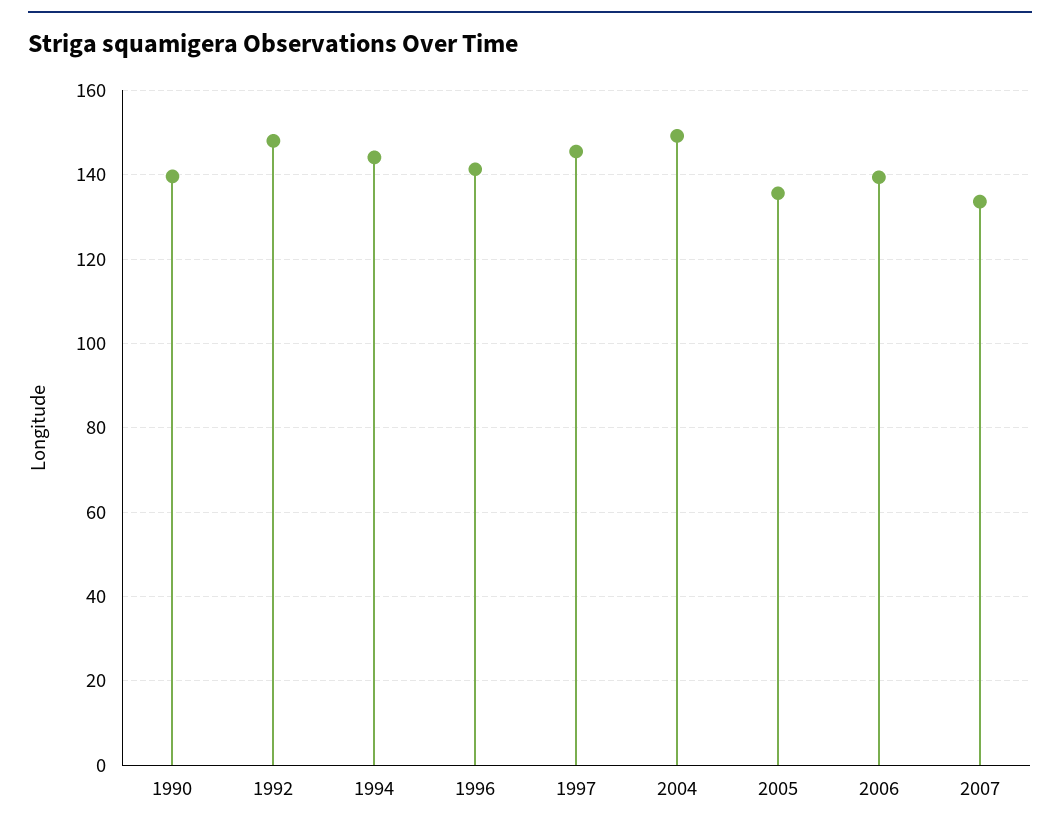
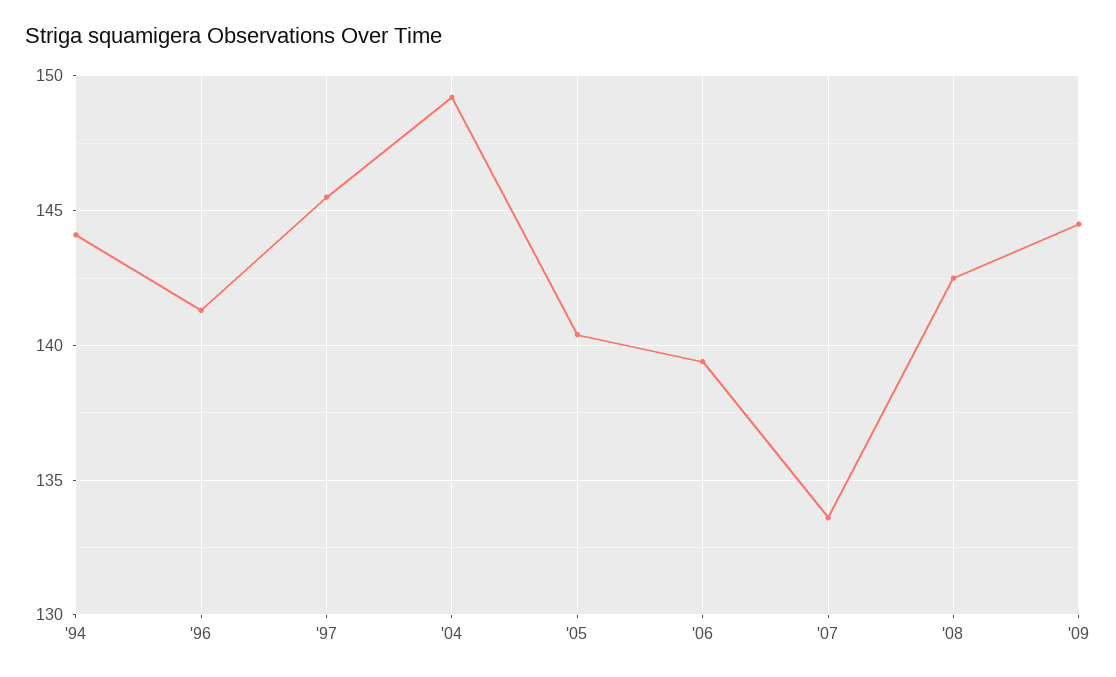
1990: 140 -> none
1992: 148 -> none
2005: 136 -> 140.5
'08: none -> 142.5
'09: none -> 144.5

